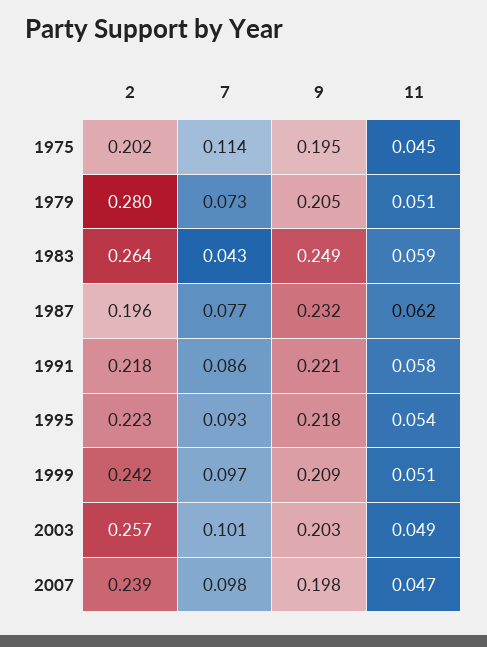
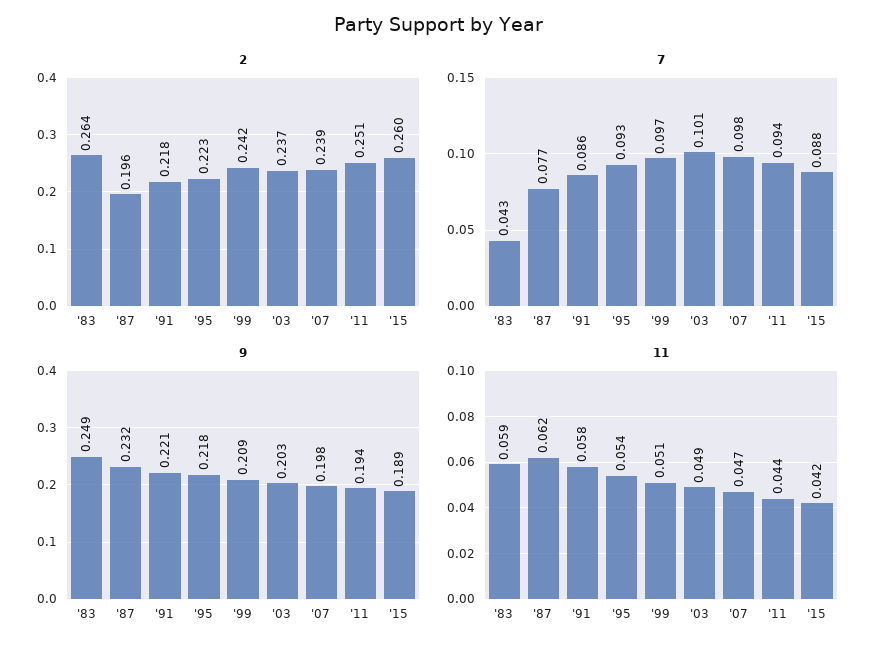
2, 1975: 0.202 -> none
7, 1975: 0.114 -> none
9, 1975: 0.195 -> none
11, 1975: 0.045 -> none
2, 1979: 0.28 -> none
7, 1979: 0.073 -> none
9, 1979: 0.205 -> none
11, 1979: 0.051 -> none
2, 2003: 0.257 -> 0.237
2, '11: none -> 0.251
2, '15: none -> 0.26
7, '11: none -> 0.094
7, '15: none -> 0.088
9, '11: none -> 0.194
9, '15: none -> 0.189
11, '11: none -> 0.044
11, '15: none -> 0.042

